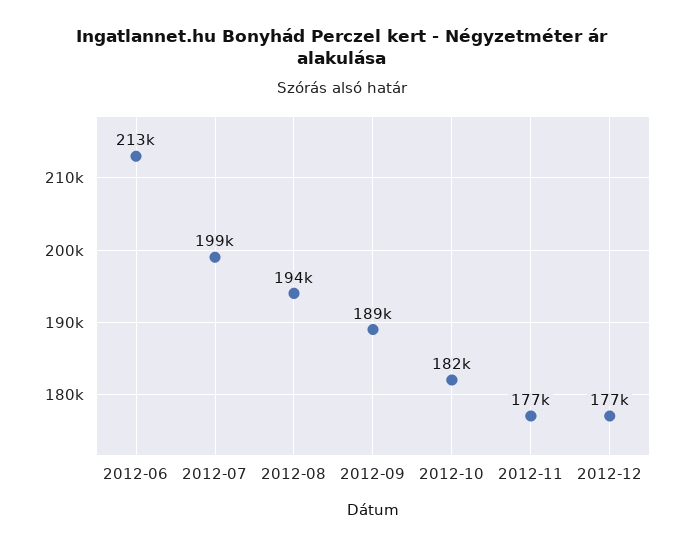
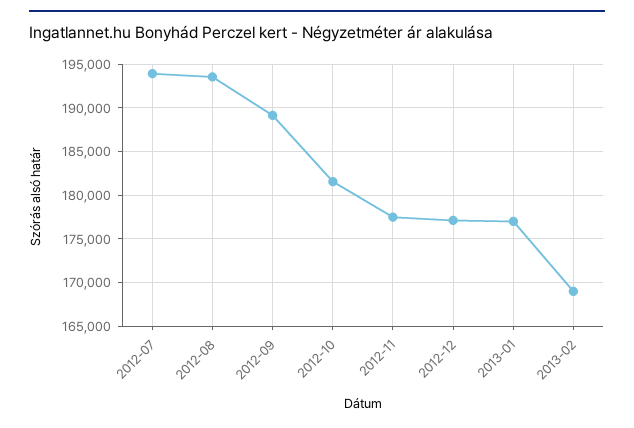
2012-06: 213000 -> none
2012-07: 199000 -> 194000
2013-01: none -> 177000
2013-02: none -> 169000

